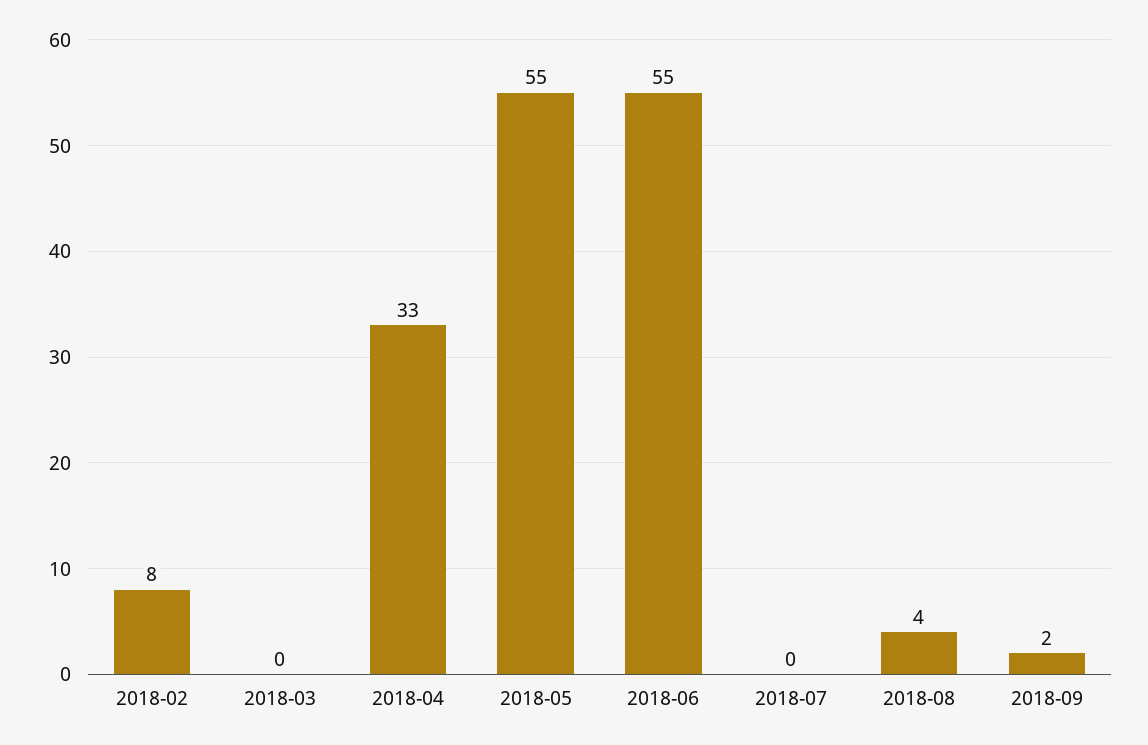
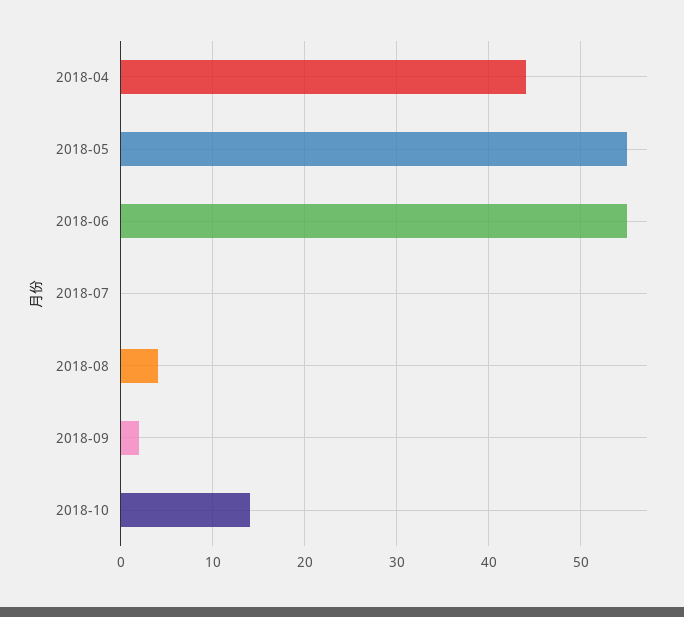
2018-02: 8 -> none
2018-03: 0 -> none
2018-04: 33 -> 44
2018-10: none -> 14

